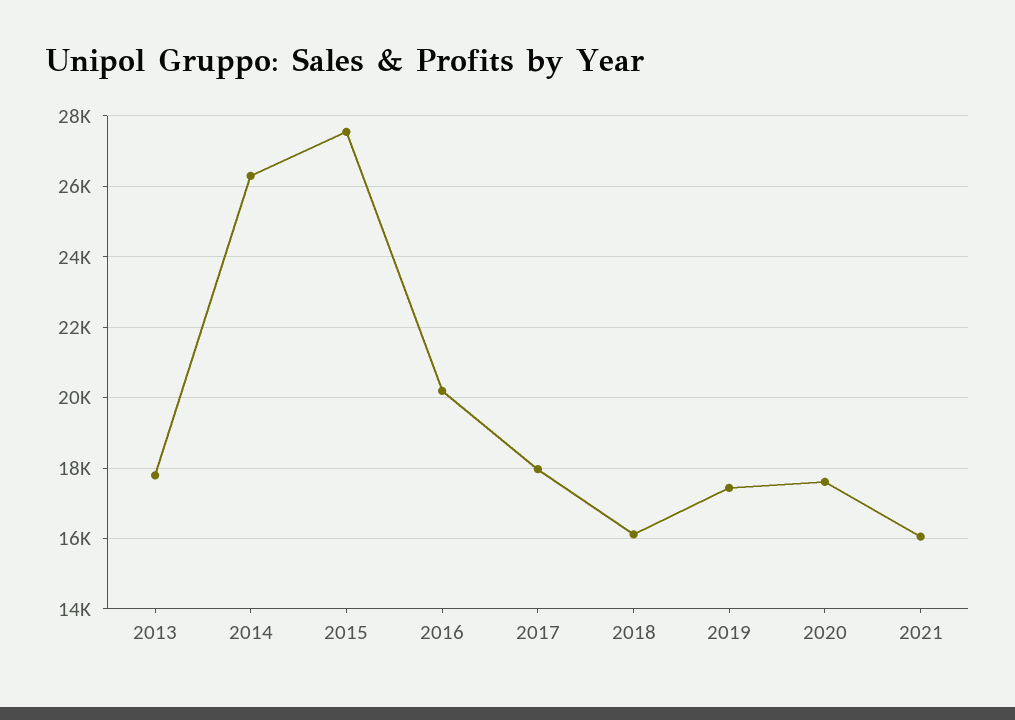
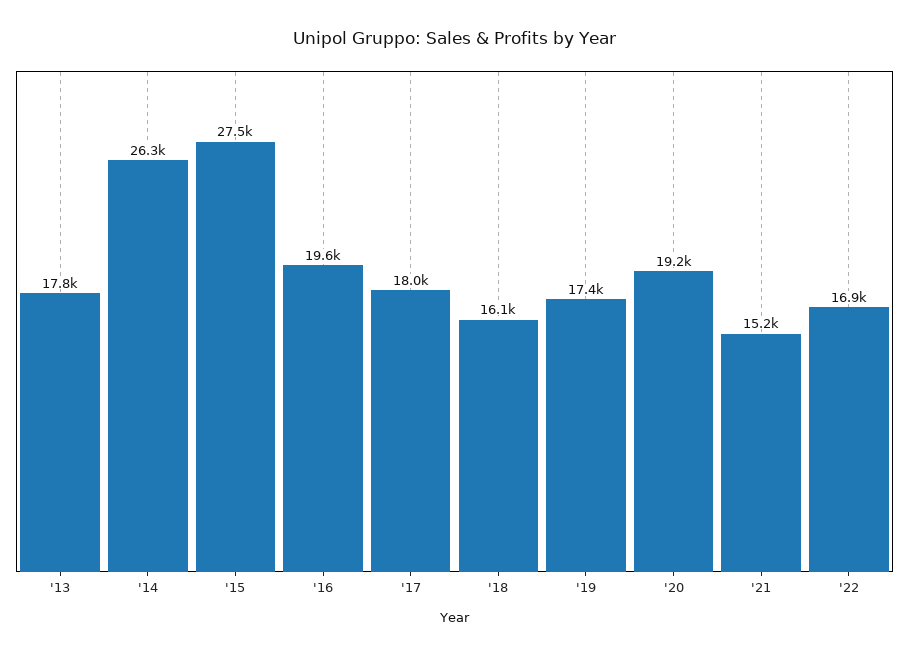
2016: 20200 -> 19600
2020: 17600 -> 19200
2021: 16000 -> 15200
'22: none -> 16900

